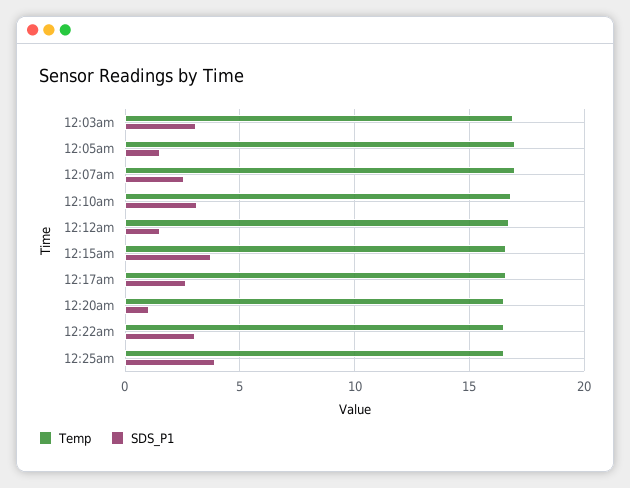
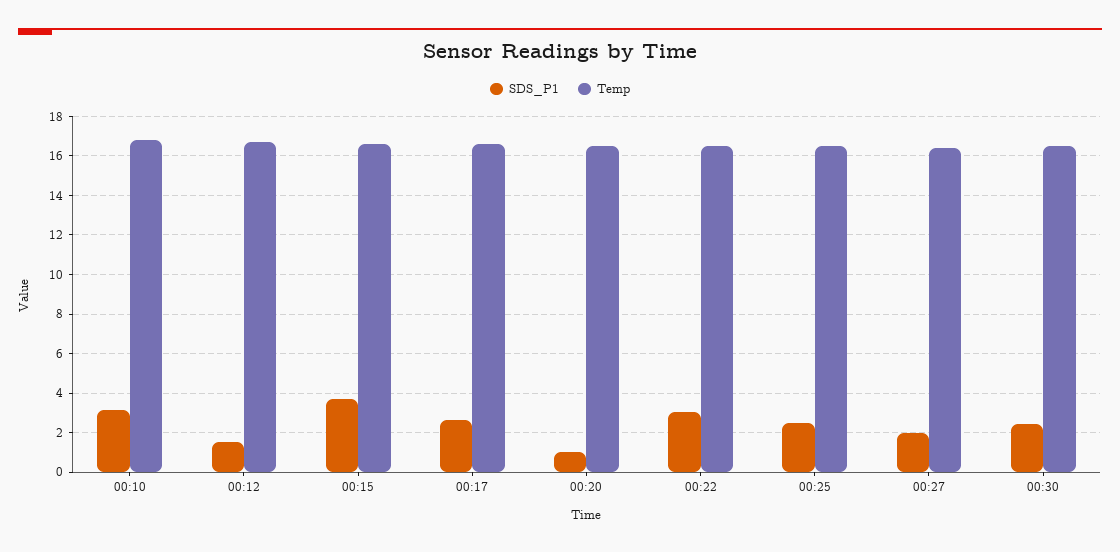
Temp, 12:03am: 17 -> none
SDS_P1, 12:03am: 3 -> none
Temp, 12:05am: 17 -> none
SDS_P1, 12:05am: 1.5 -> none
Temp, 12:07am: 17 -> none
SDS_P1, 12:07am: 2.5 -> none
SDS_P1, 12:25am: 4 -> 2.5
SDS_P1, 00:27: none -> 2
Temp, 00:27: none -> 16.5
SDS_P1, 00:30: none -> 2.5
Temp, 00:30: none -> 16.5

